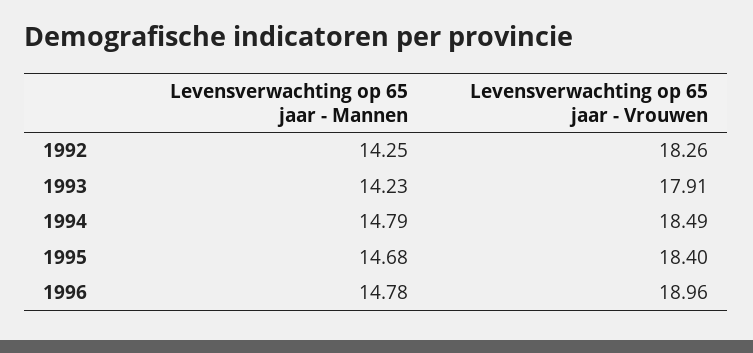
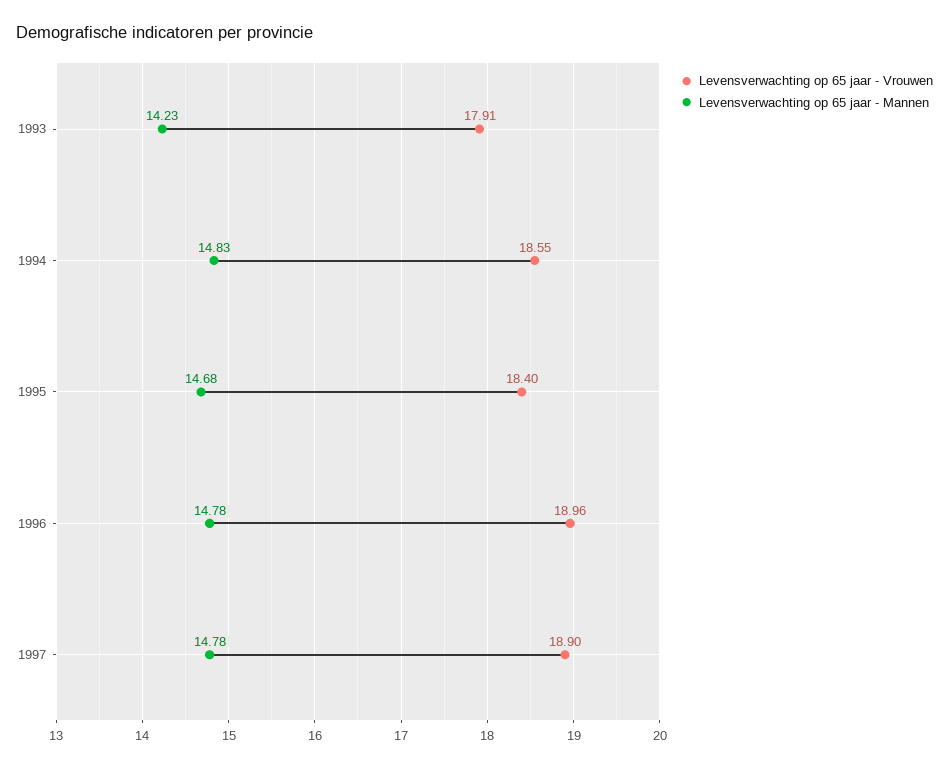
Levensverwachting op 65 jaar - Mannen, 1992: 14.25 -> none
Levensverwachting op 65 jaar - Vrouwen, 1992: 18.26 -> none
Levensverwachting op 65 jaar - Mannen, 1994: 14.79 -> 14.83
Levensverwachting op 65 jaar - Vrouwen, 1994: 18.49 -> 18.55
Levensverwachting op 65 jaar - Vrouwen, 1997: none -> 18.9
Levensverwachting op 65 jaar - Mannen, 1997: none -> 14.78

